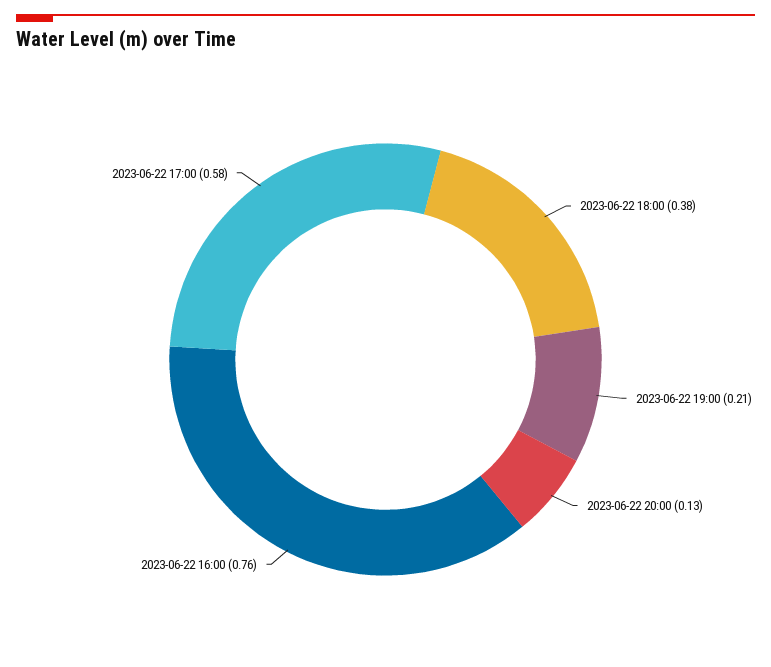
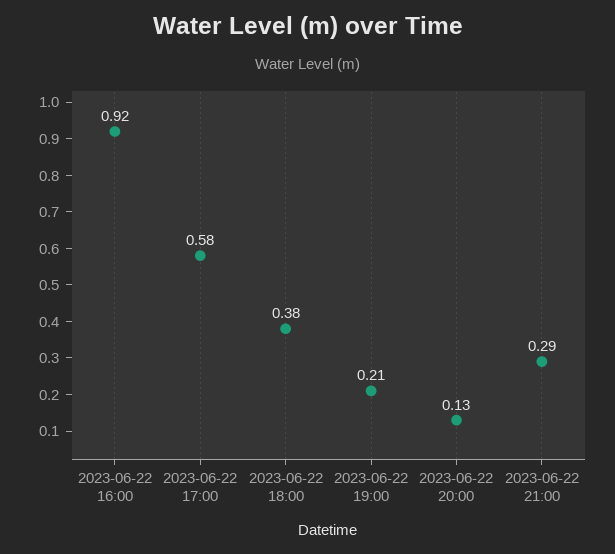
2023-06-22 16:00: 0.76 -> 0.92
2023-06-22 21:00: none -> 0.29

